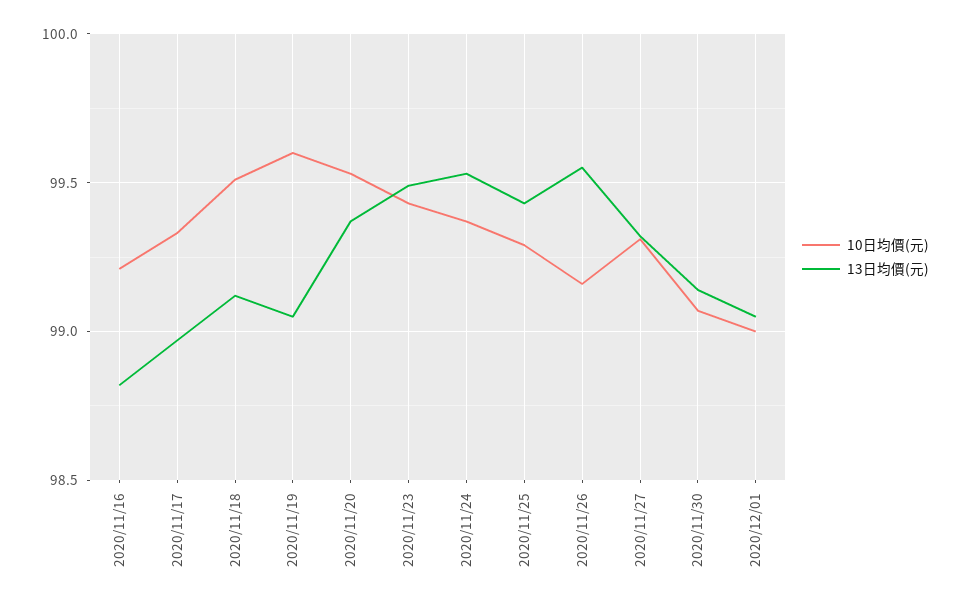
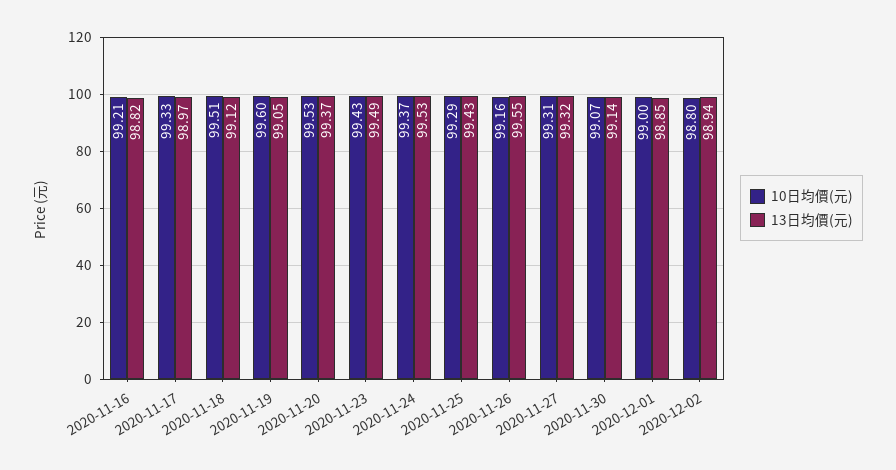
13日均價(元), 2020/12/01: 99.05 -> 98.85
10日均價(元), 2020-12-02: none -> 98.8
13日均價(元), 2020-12-02: none -> 98.94

